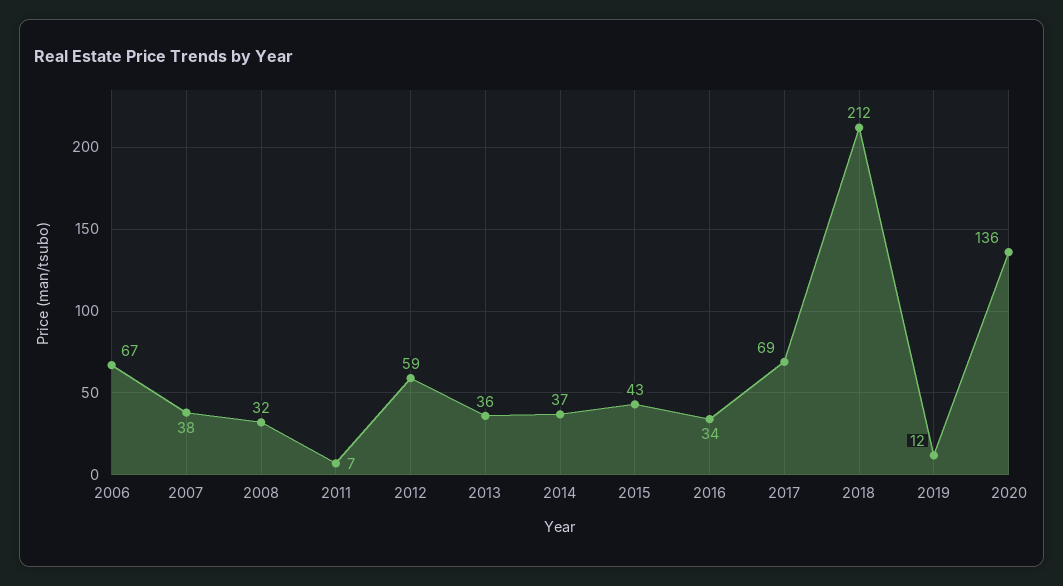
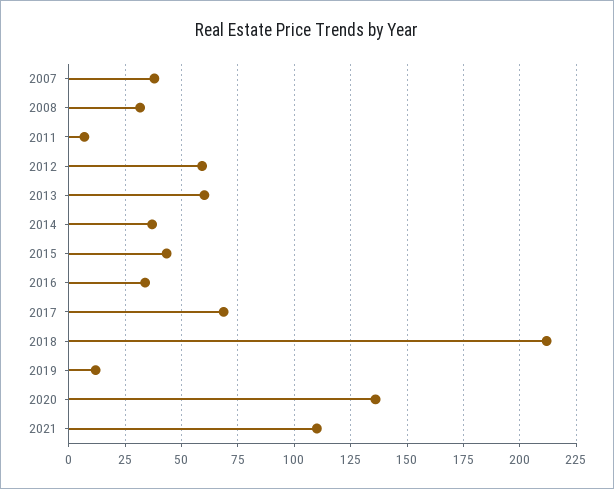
2006: 67 -> none
2013: 36 -> 60
2021: none -> 110

